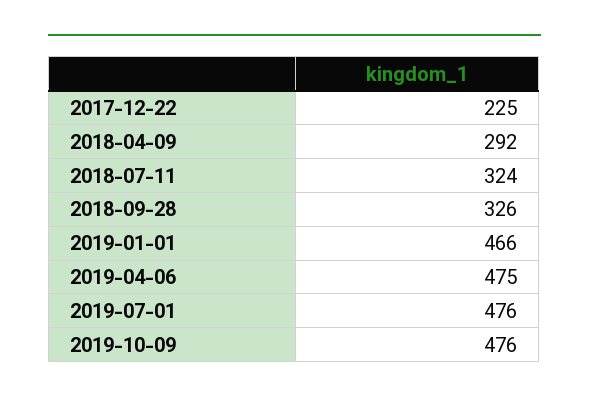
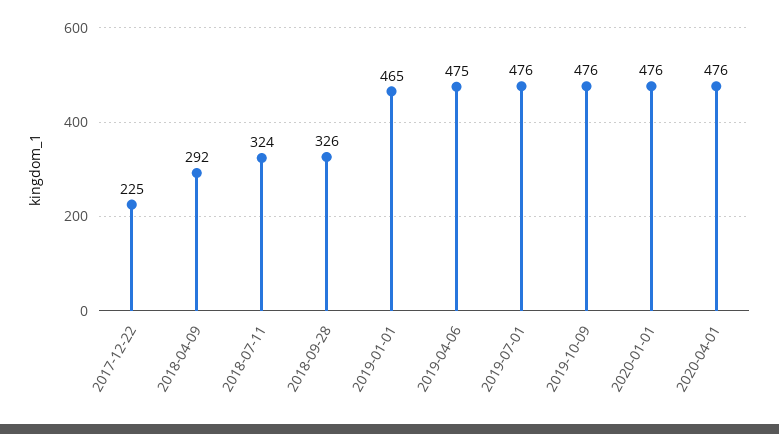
2019-01-01: 466 -> 465
2020-01-01: none -> 476
2020-04-01: none -> 476

